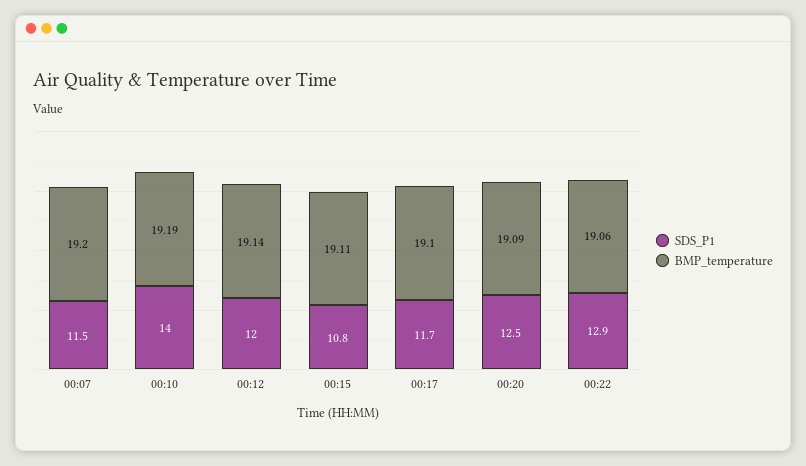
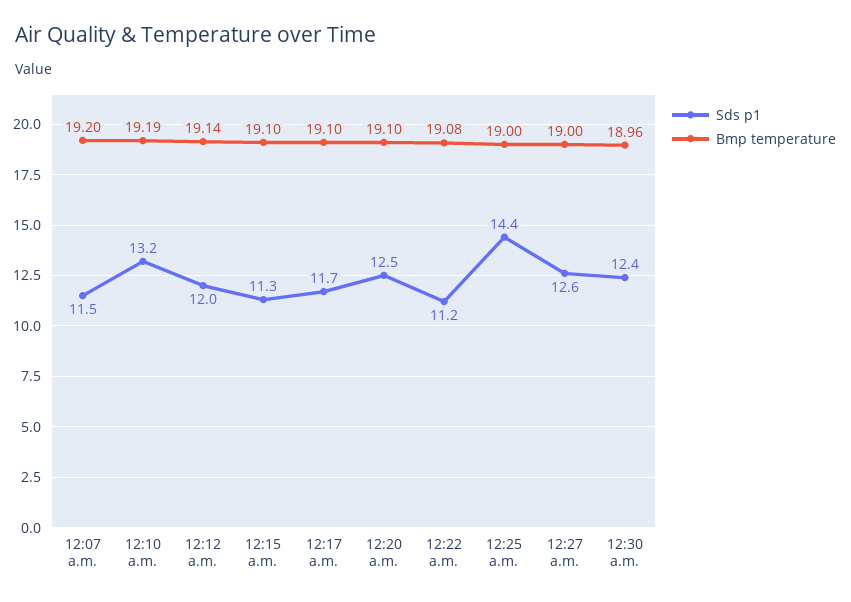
SDS_P1, 00:10: 14 -> 13.2
SDS_P1, 00:15: 10.8 -> 11.3
BMP_temperature, 00:15: 19.11 -> 19.1
BMP_temperature, 00:20: 19.09 -> 19.1
SDS_P1, 00:22: 12.9 -> 11.2
BMP_temperature, 00:22: 19.06 -> 19.08
SDS_P1, 12:25 a.m.: none -> 14.4
BMP_temperature, 12:25 a.m.: none -> 19
SDS_P1, 12:27 a.m.: none -> 12.6
BMP_temperature, 12:27 a.m.: none -> 19
SDS_P1, 12:30 a.m.: none -> 12.4
BMP_temperature, 12:30 a.m.: none -> 18.96

